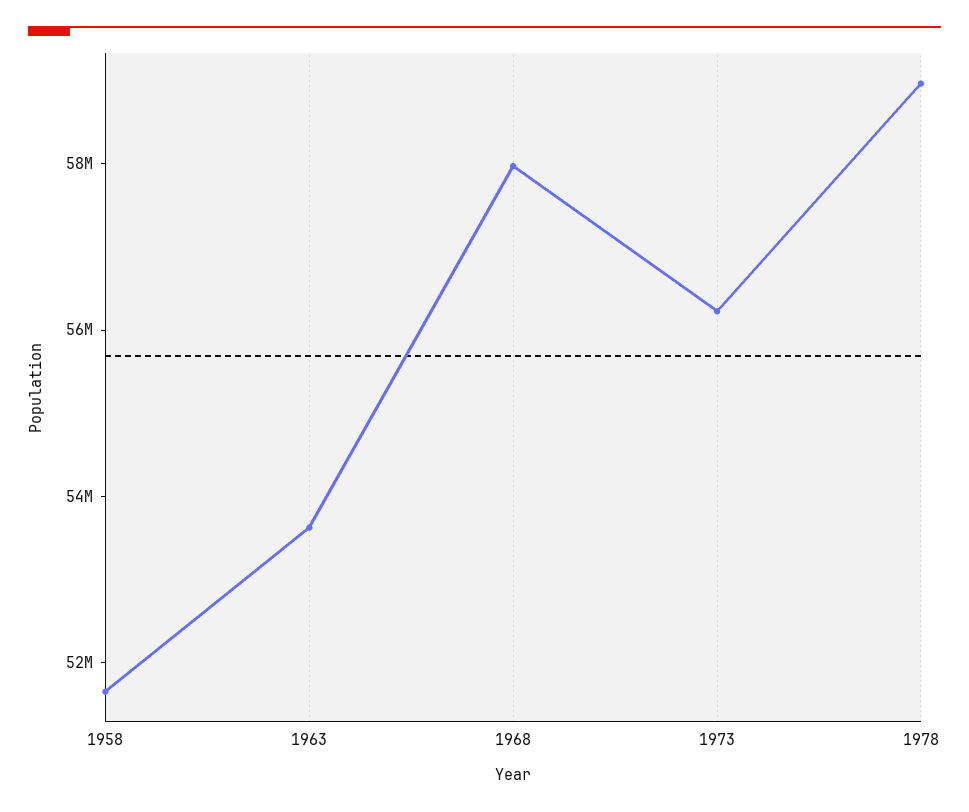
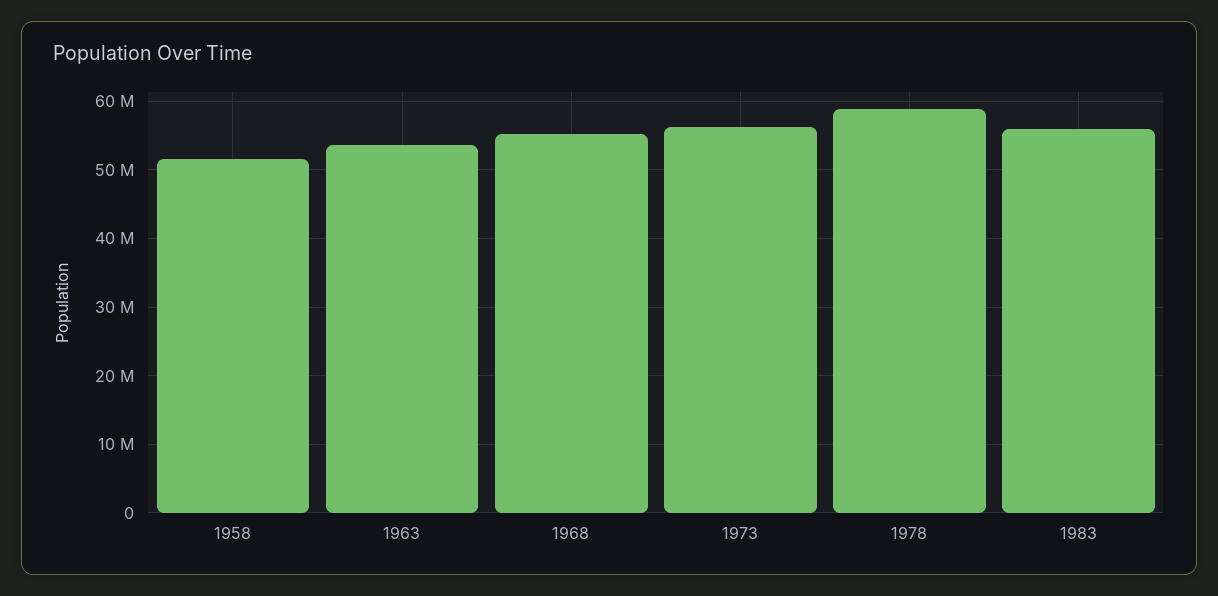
1968: 58000000 -> 55000000
1983: none -> 56000000

